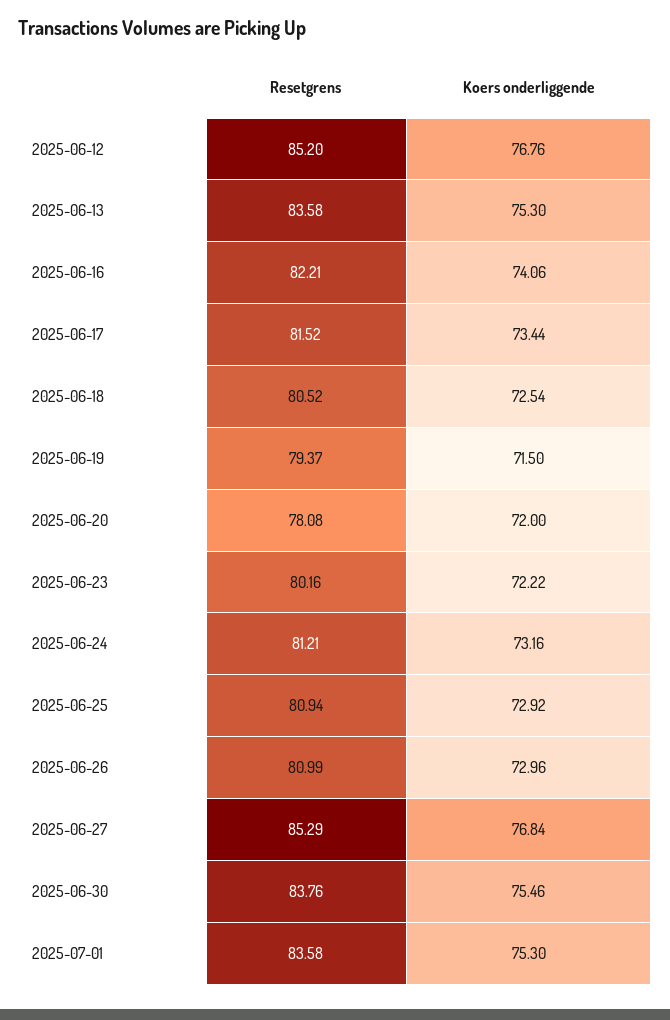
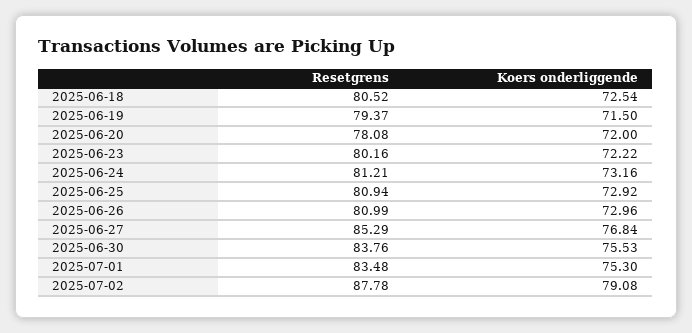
Resetgrens, 2025-06-12: 85.2 -> none
Koers onderliggende, 2025-06-12: 76.76 -> none
Resetgrens, 2025-06-13: 83.58 -> none
Koers onderliggende, 2025-06-13: 75.3 -> none
Resetgrens, 2025-06-16: 82.21 -> none
Koers onderliggende, 2025-06-16: 74.06 -> none
Resetgrens, 2025-06-17: 81.52 -> none
Koers onderliggende, 2025-06-17: 73.44 -> none
Koers onderliggende, 2025-06-30: 75.46 -> 75.53
Resetgrens, 2025-07-01: 83.58 -> 83.48
Resetgrens, 2025-07-02: none -> 87.78
Koers onderliggende, 2025-07-02: none -> 79.08

